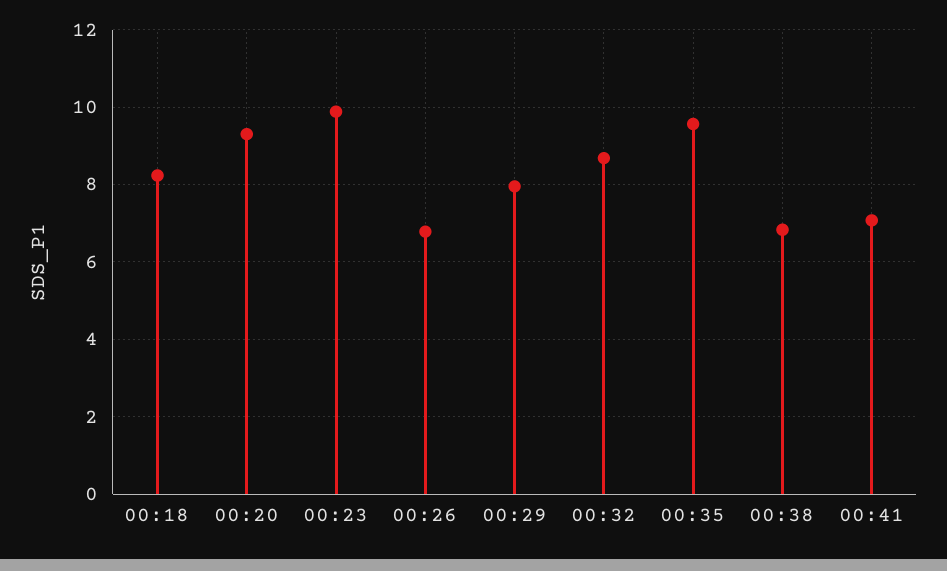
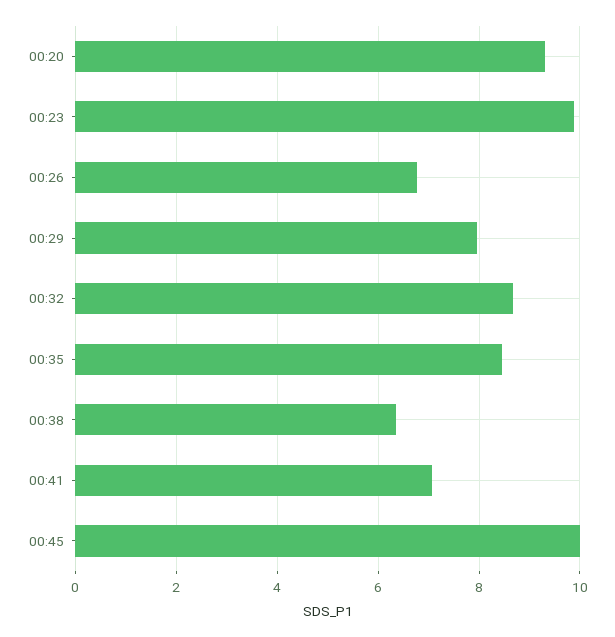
00:18: 8.2 -> none
00:35: 9.6 -> 8.4
00:38: 6.8 -> 6.4
00:45: none -> 10

